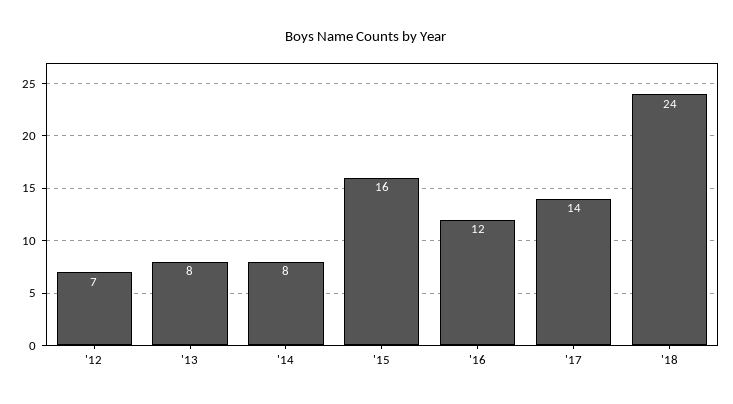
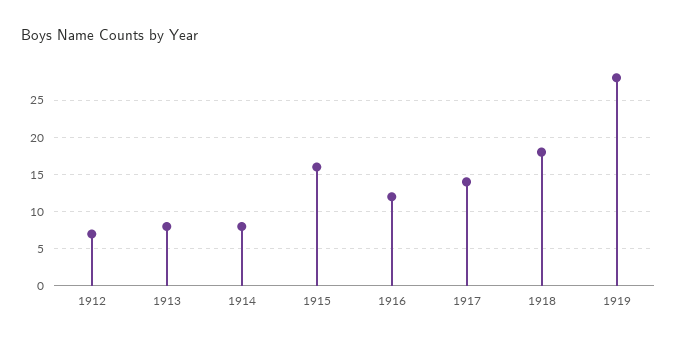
'18: 24 -> 18
1919: none -> 28

